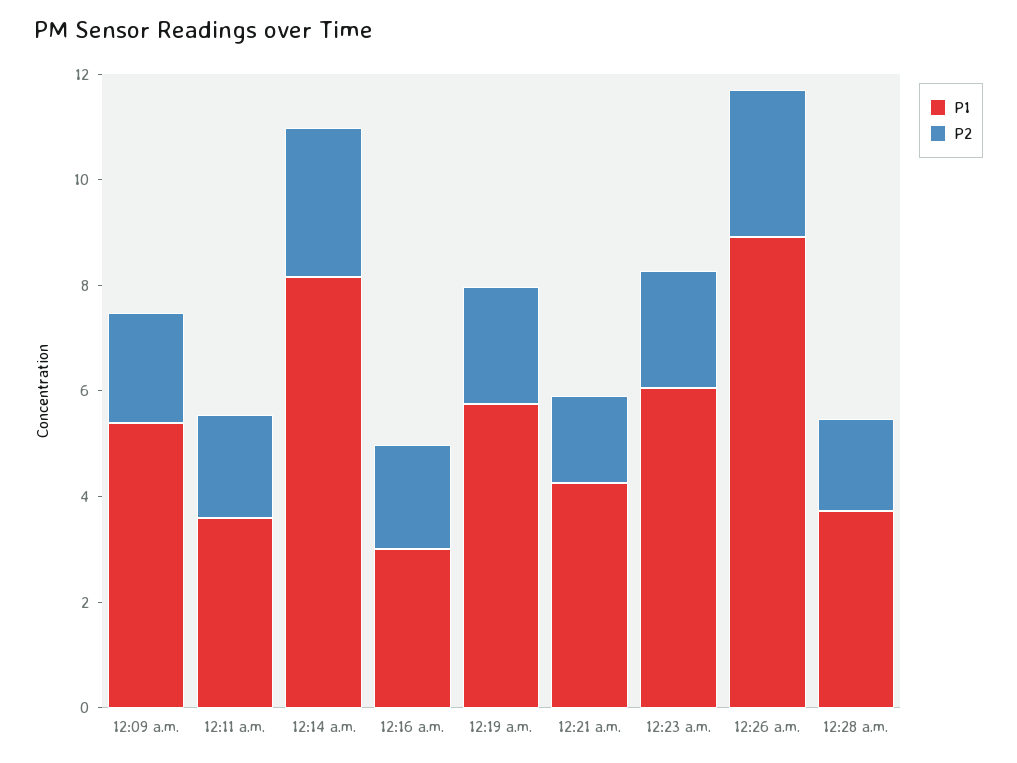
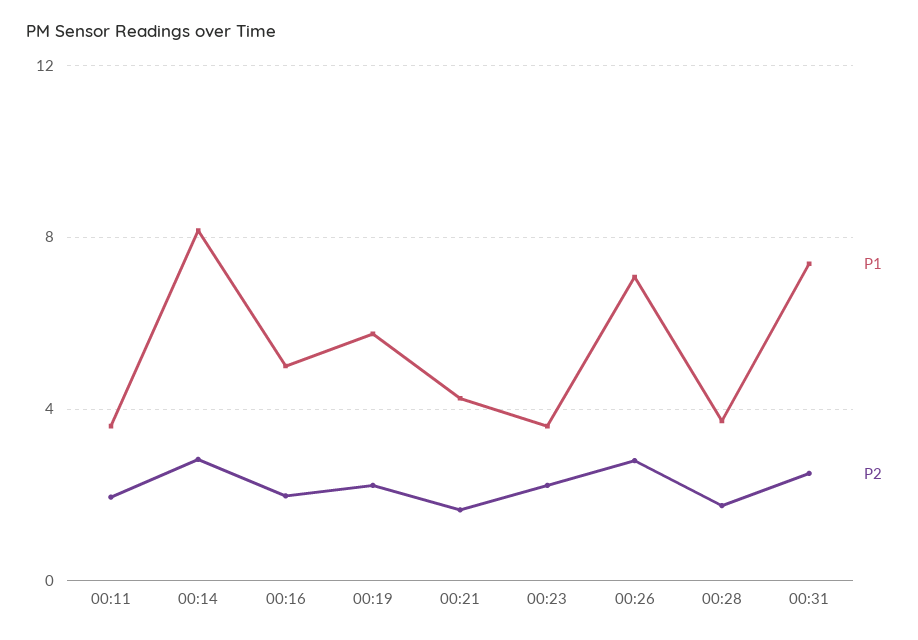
P1, 12:09 a.m.: 5.5 -> none
P2, 12:09 a.m.: 2 -> none
P1, 12:16 a.m.: 3 -> 5
P1, 12:23 a.m.: 6 -> 3.5
P1, 12:26 a.m.: 9 -> 7
P1, 00:31: none -> 7.5
P2, 00:31: none -> 2.5

